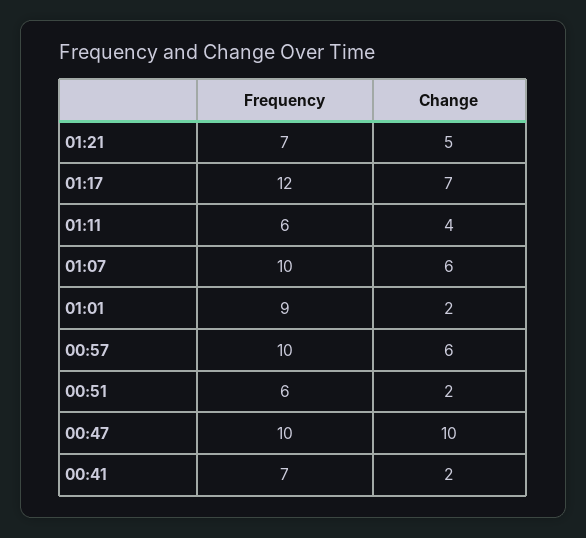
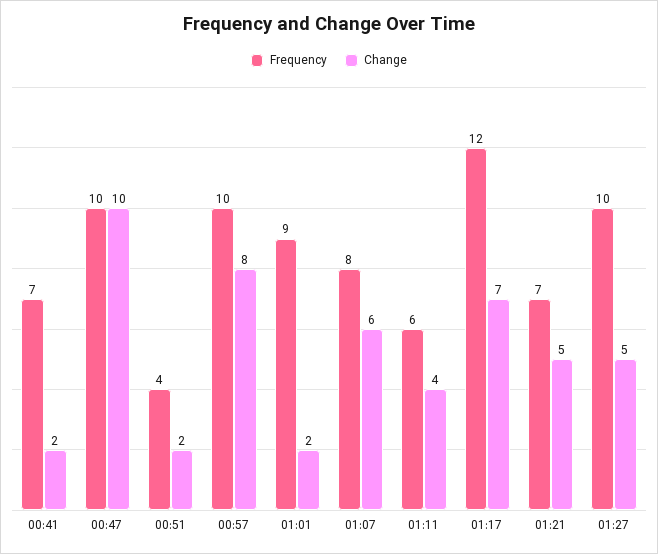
Frequency, 01:07: 10 -> 8
Change, 00:57: 6 -> 8
Frequency, 00:51: 6 -> 4
Frequency, 01:27: none -> 10
Change, 01:27: none -> 5

